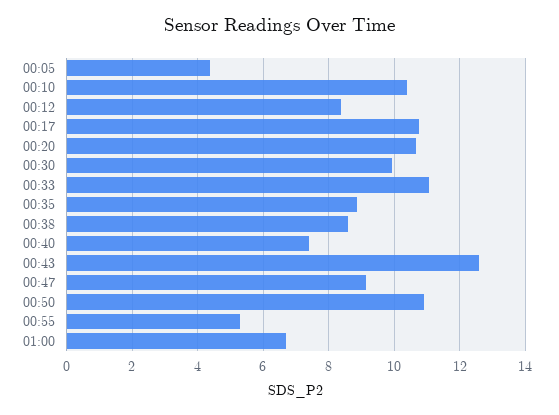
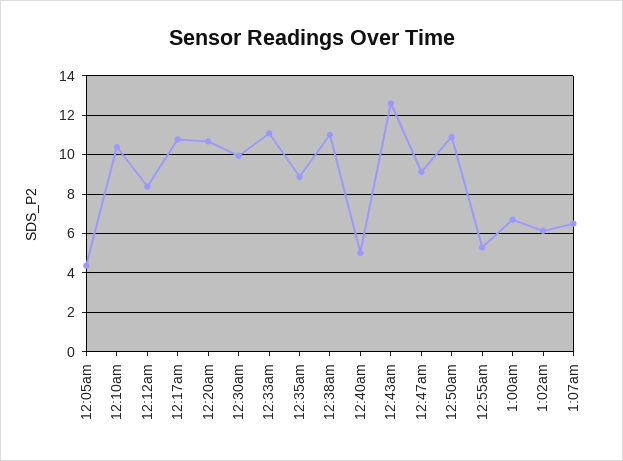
00:38: 8.6 -> 11
00:40: 7.4 -> 5
1:02am: none -> 6
1:07am: none -> 6.5

